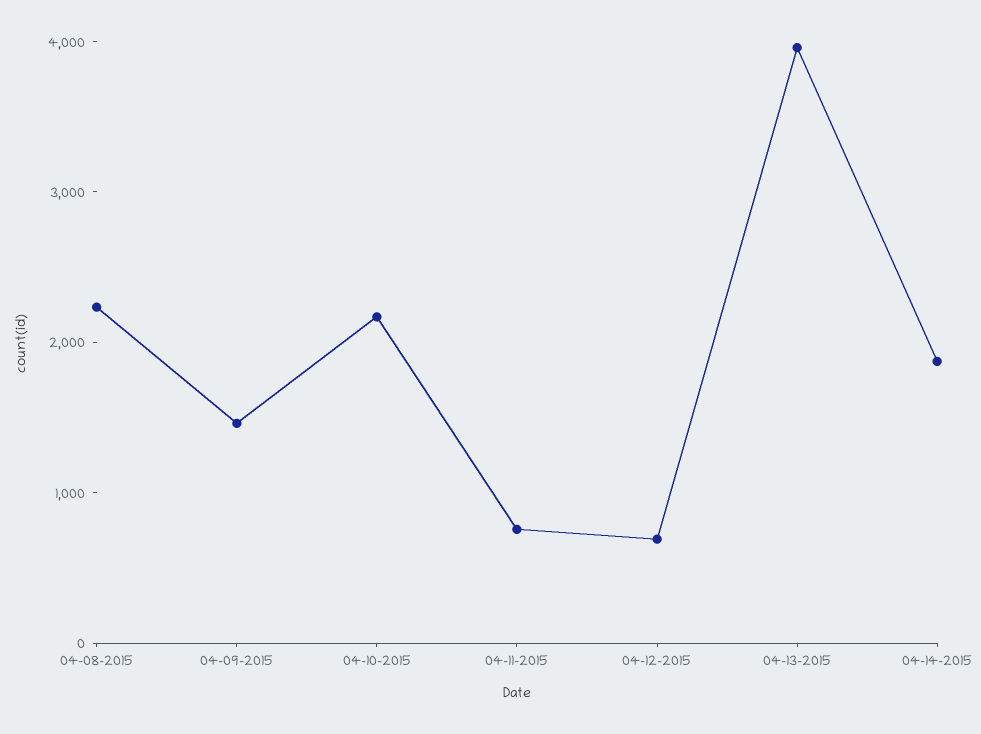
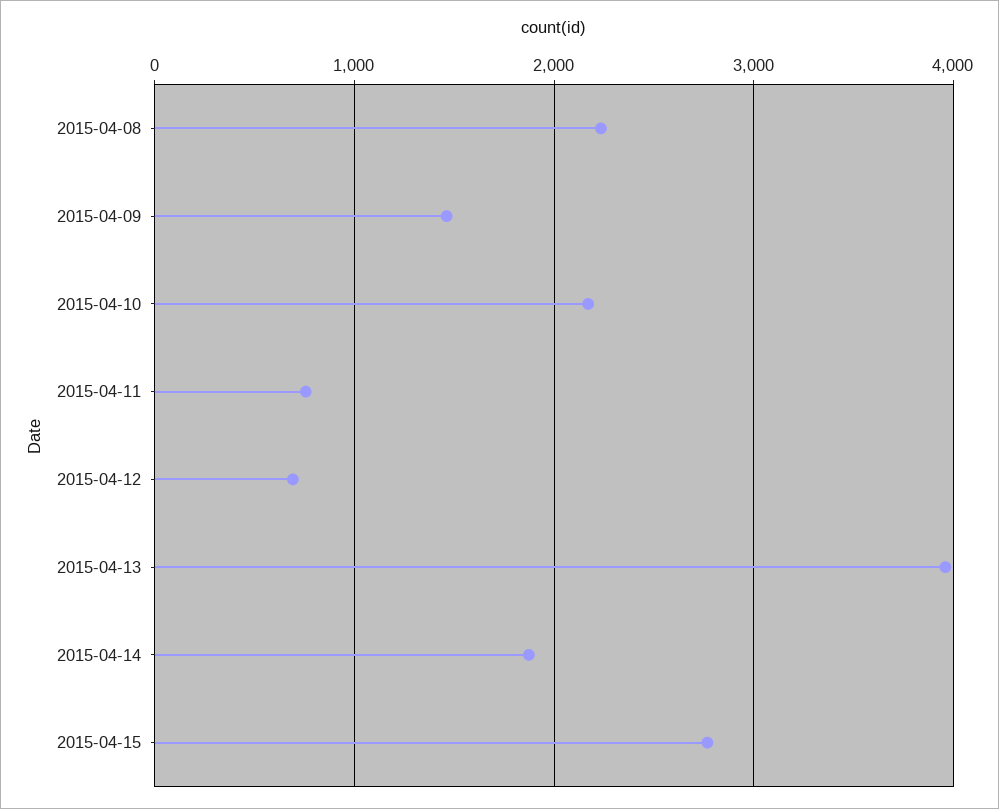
2015-04-15: none -> 2800

